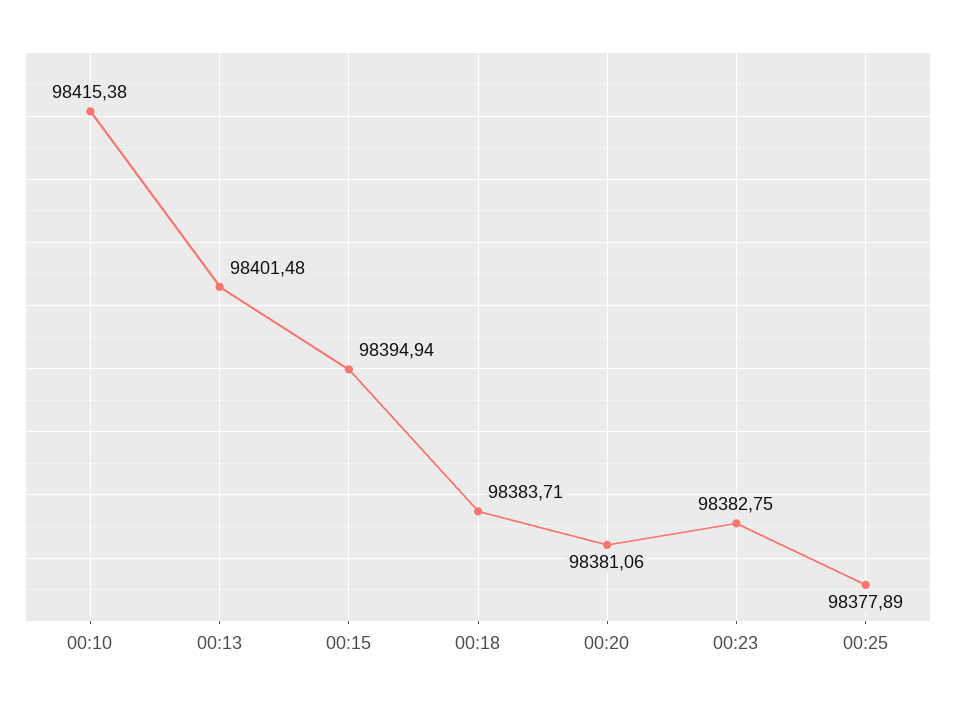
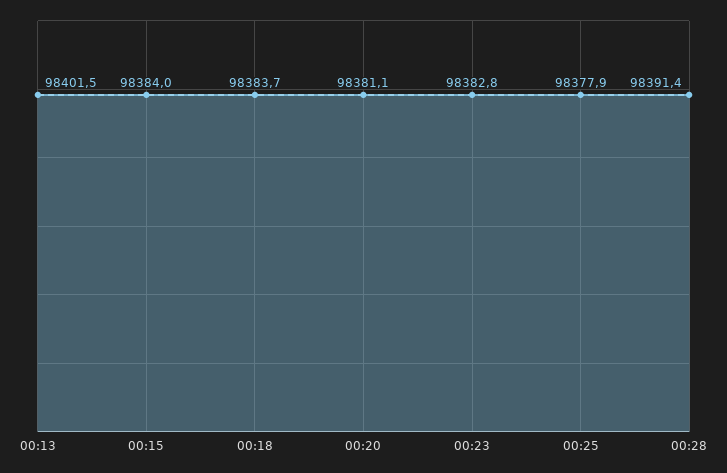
00:10: 98415.38 -> none
00:15: 98394.94 -> 98384
00:28: none -> 98391.4

